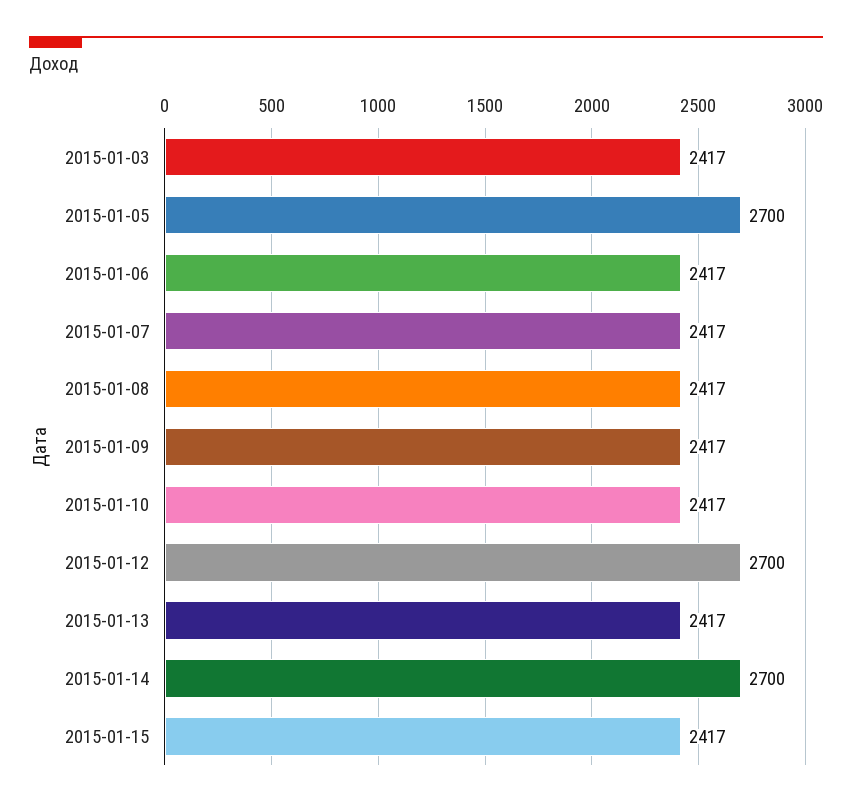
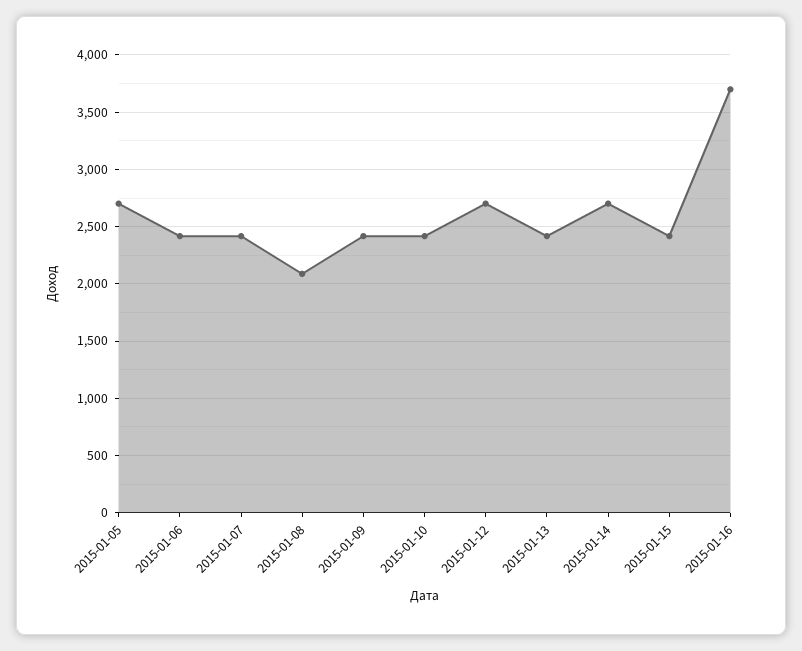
2015-01-03: 2417 -> none
2015-01-08: 2417 -> 2100
2015-01-16: none -> 3700

